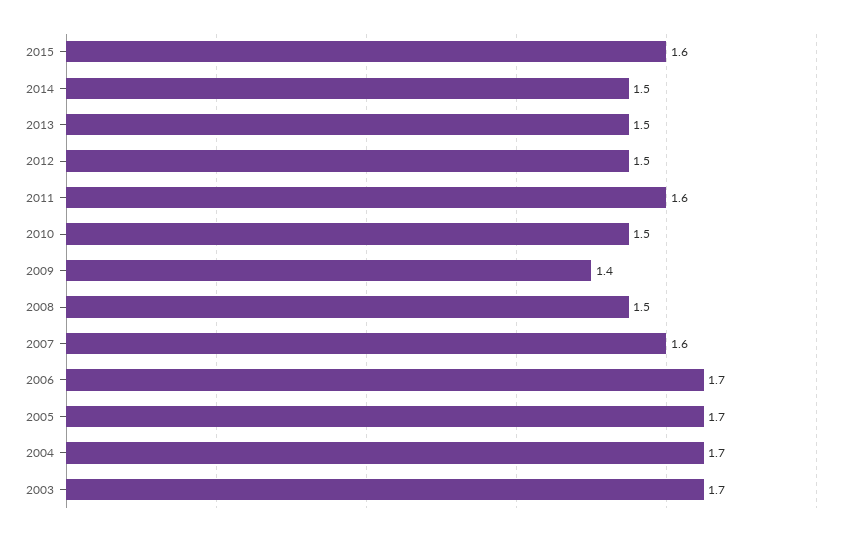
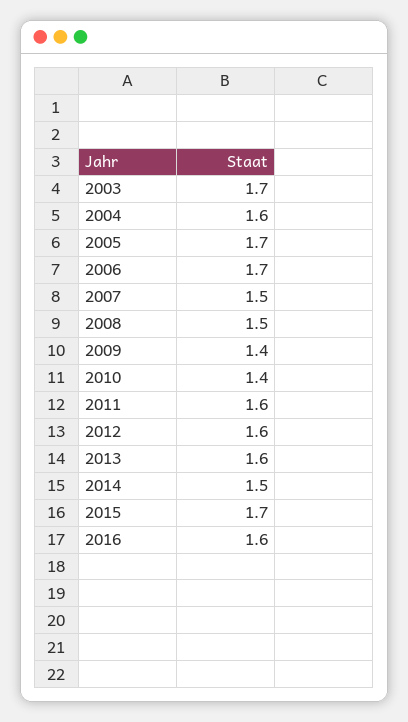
2015: 1.6 -> 1.7
2013: 1.5 -> 1.6
2012: 1.5 -> 1.6
2010: 1.5 -> 1.4
2007: 1.6 -> 1.5
2004: 1.7 -> 1.6
2016: none -> 1.6

